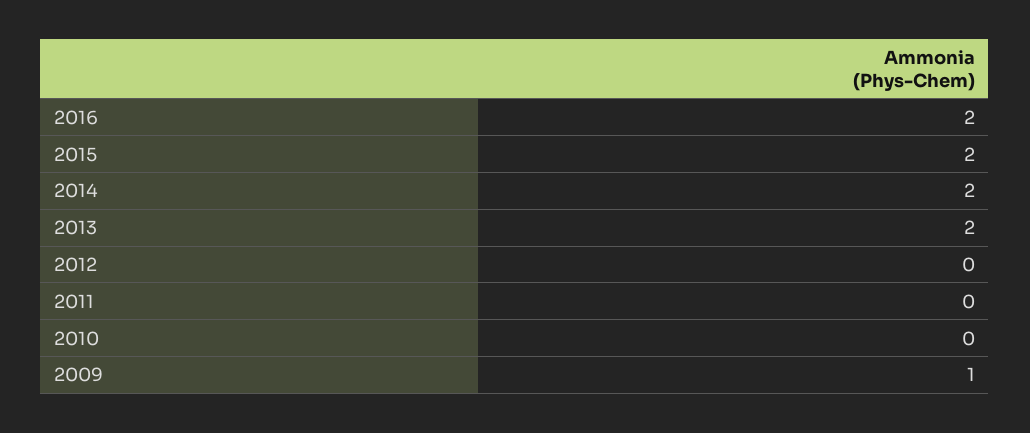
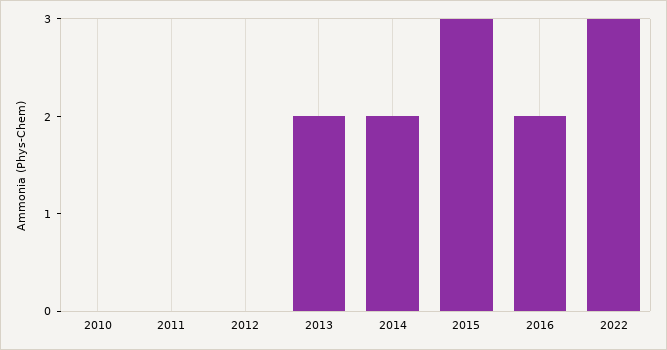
2015: 2 -> 3
2009: 1 -> none
2022: none -> 3

